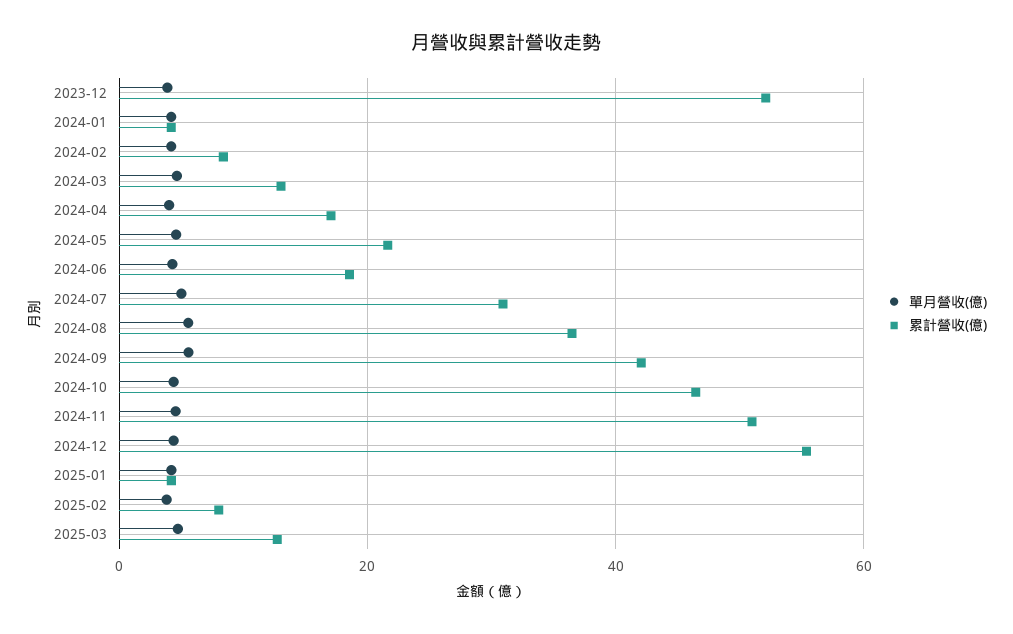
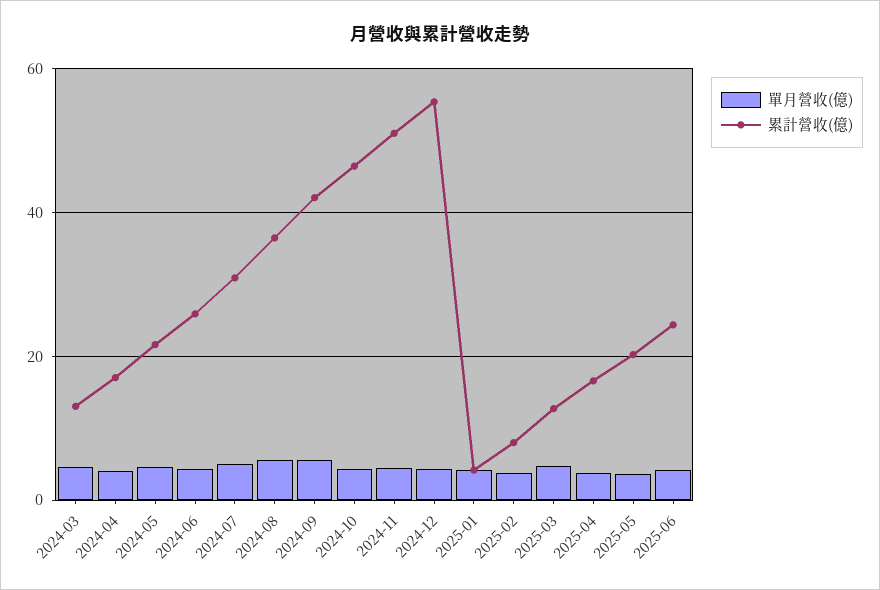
單月營收(億), 2023-12: 4 -> none
累計營收(億), 2023-12: 52 -> none
單月營收(億), 2024-01: 4 -> none
累計營收(億), 2024-01: 4 -> none
單月營收(億), 2024-02: 4 -> none
累計營收(億), 2024-02: 8 -> none
累計營收(億), 2024-06: 18 -> 26
單月營收(億), 2025-04: none -> 4
累計營收(億), 2025-04: none -> 16
單月營收(億), 2025-05: none -> 4
累計營收(億), 2025-05: none -> 20
單月營收(億), 2025-06: none -> 4
累計營收(億), 2025-06: none -> 24

